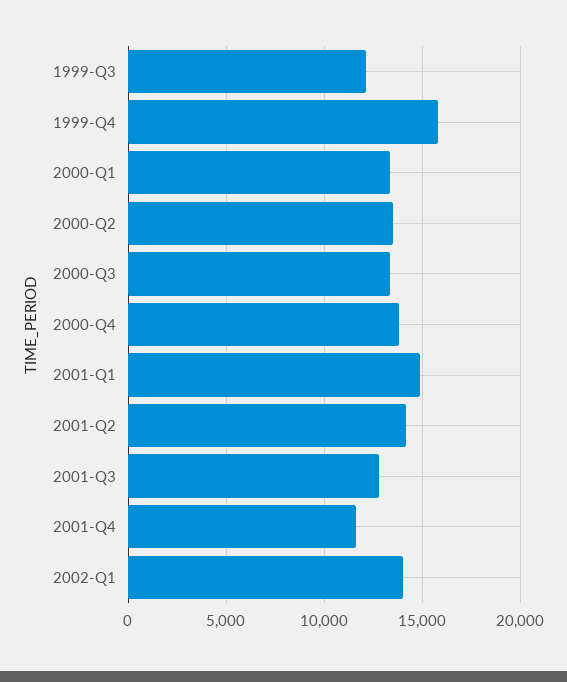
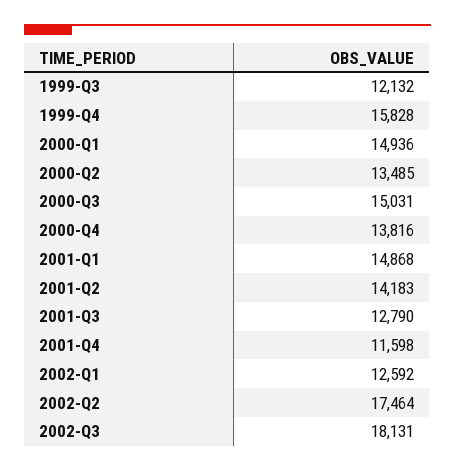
2000-Q1: 13500 -> 14936
2000-Q3: 13500 -> 15031
2002-Q1: 14000 -> 12592
2002-Q2: none -> 17464
2002-Q3: none -> 18131

